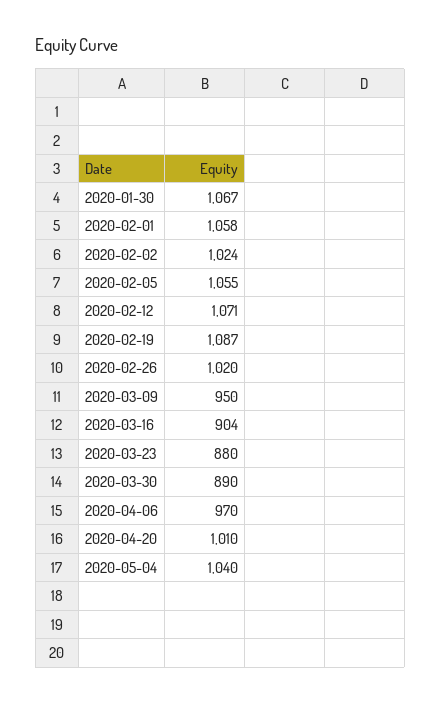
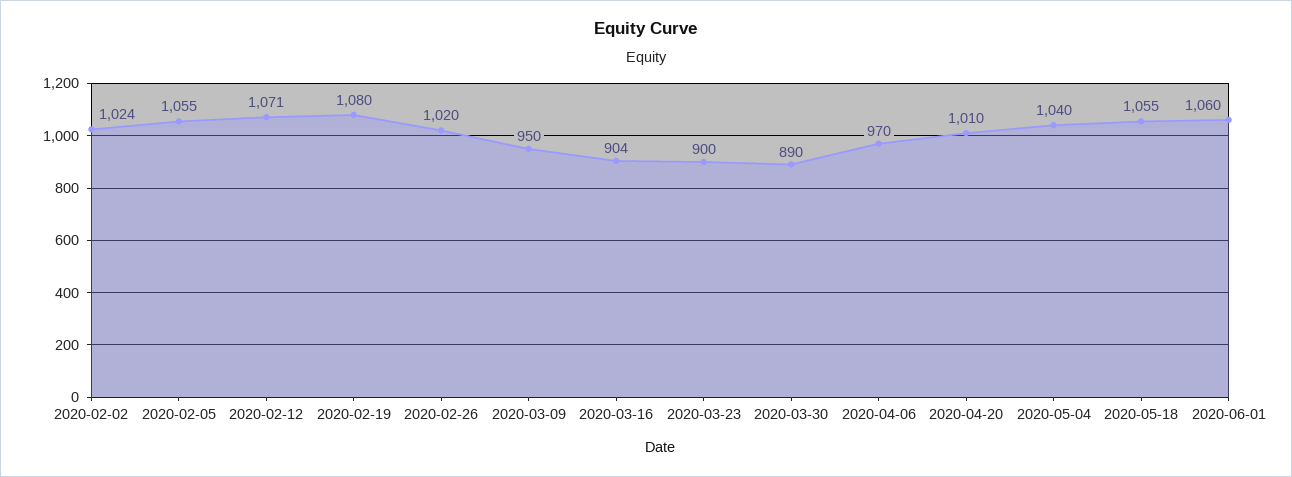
2020-01-30: 1067 -> none
2020-02-01: 1058 -> none
2020-02-19: 1087 -> 1080
2020-03-23: 880 -> 900
2020-05-18: none -> 1055
2020-06-01: none -> 1060

